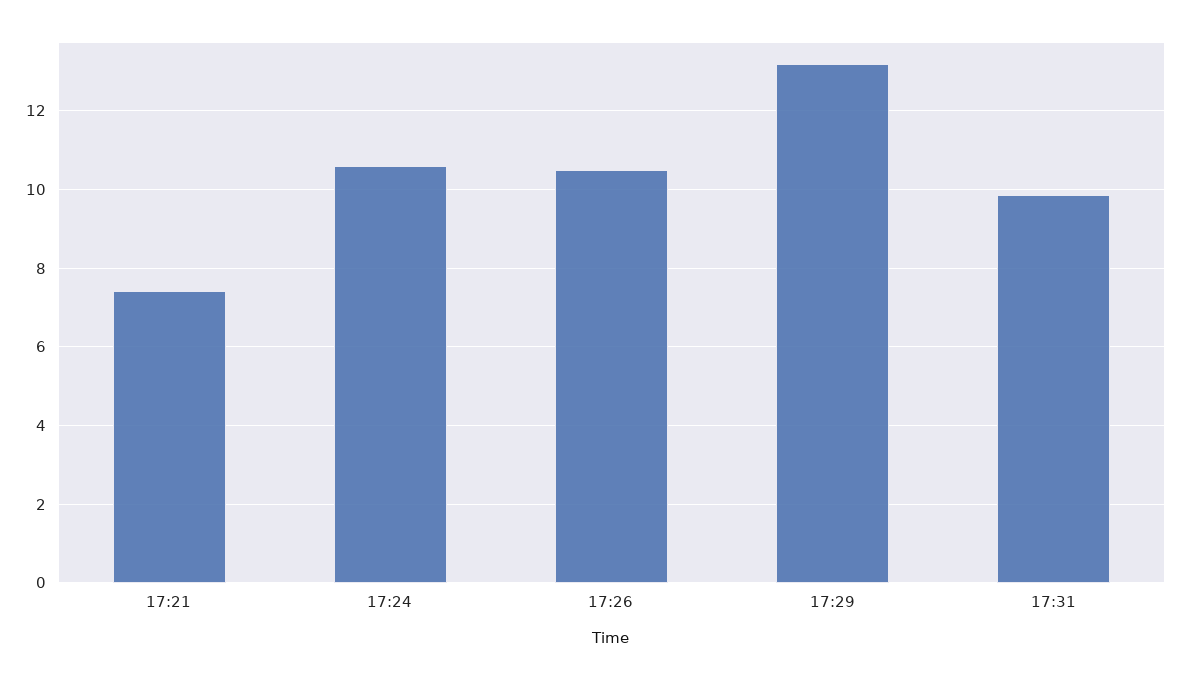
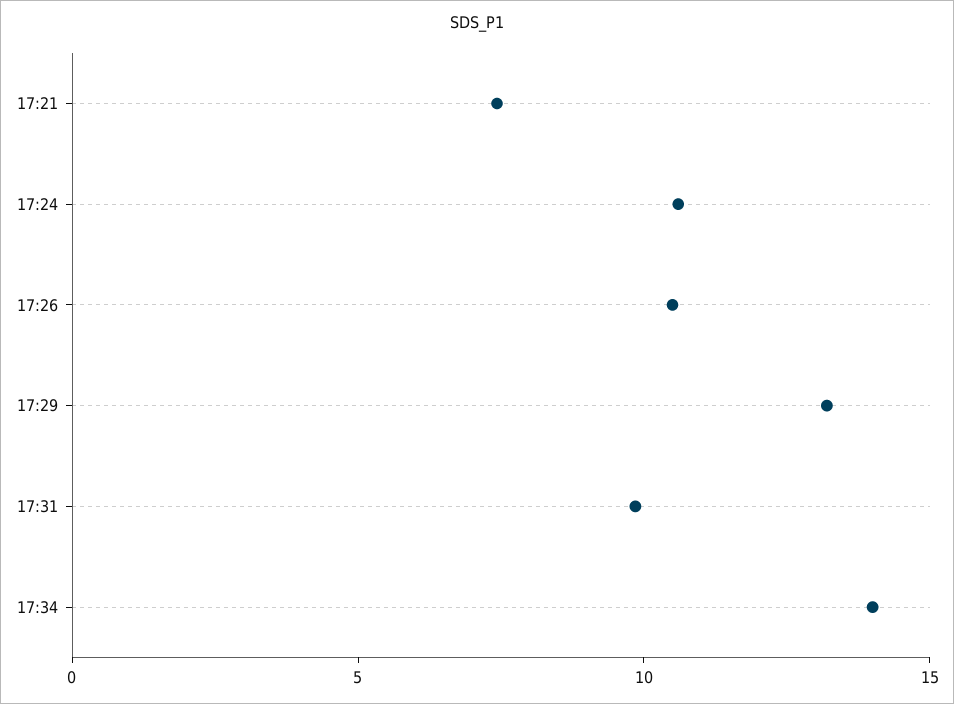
17:34: none -> 14

